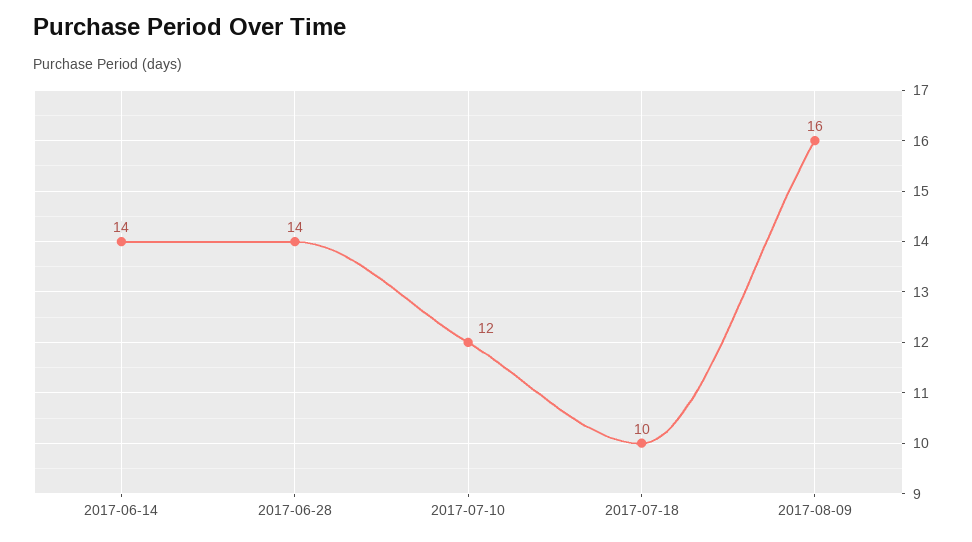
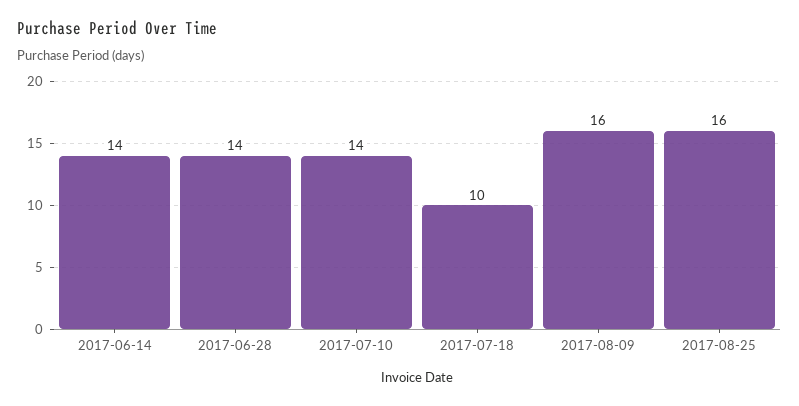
2017-07-10: 12 -> 14
2017-08-25: none -> 16

